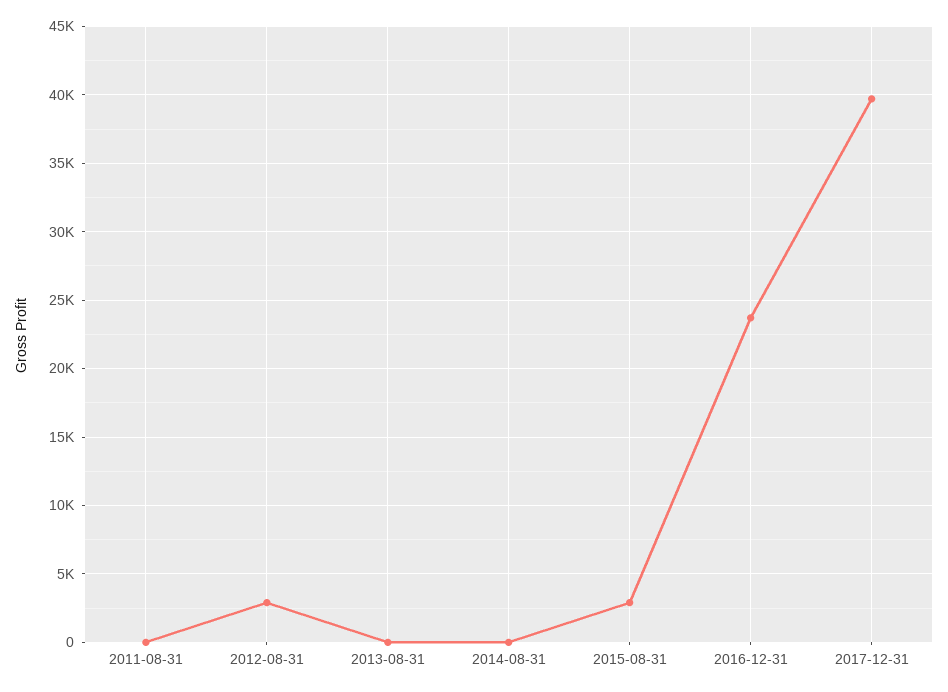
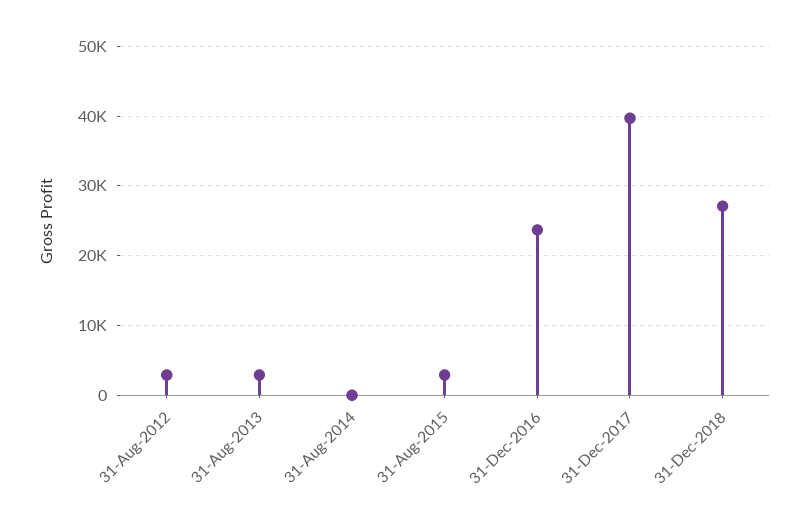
2011-08-31: 0 -> none
2013-08-31: 0 -> 3000
31-Dec-2018: none -> 27000

